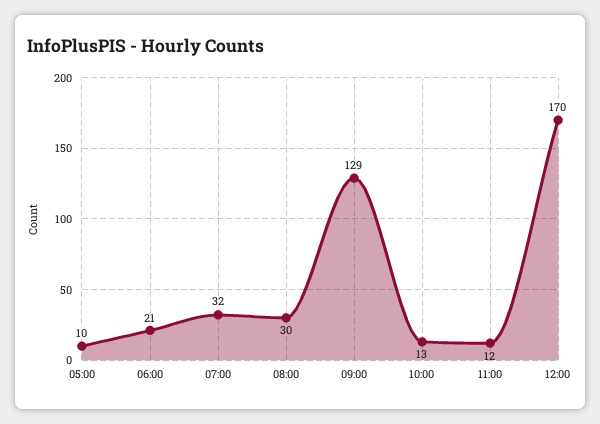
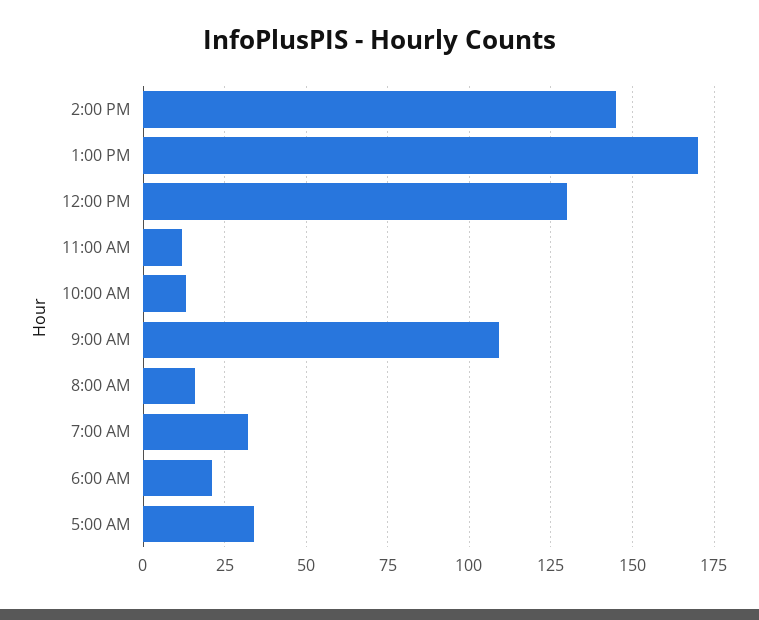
05:00: 10 -> 35
08:00: 30 -> 15
09:00: 129 -> 110
12:00: 170 -> 130
2:00 PM: none -> 145
1:00 PM: none -> 170

